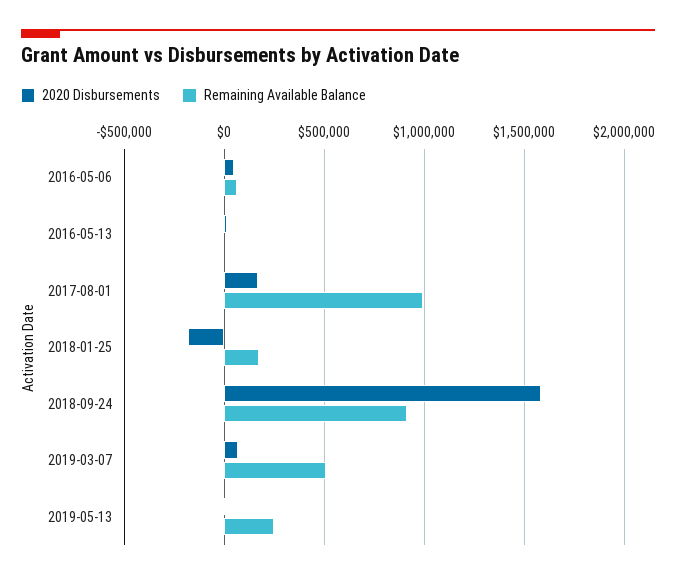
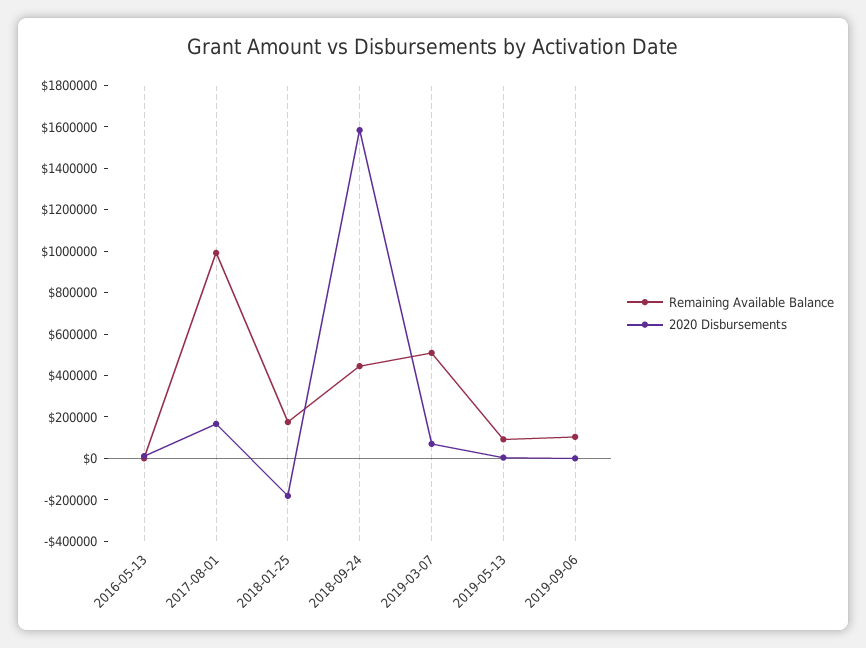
2020 Disbursements, 2016-05-06: 50000 -> none
Remaining Available Balance, 2016-05-06: 50000 -> none
Remaining Available Balance, 2018-09-24: 900000 -> 450000
Remaining Available Balance, 2019-05-13: 250000 -> 100000
Remaining Available Balance, 2019-09-06: none -> 100000
2020 Disbursements, 2019-09-06: none -> 0

